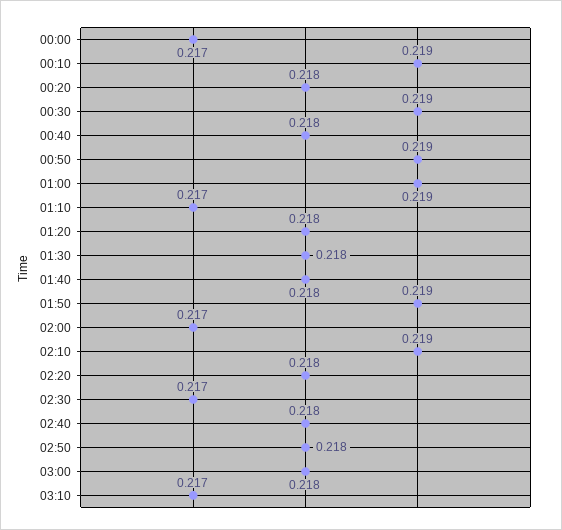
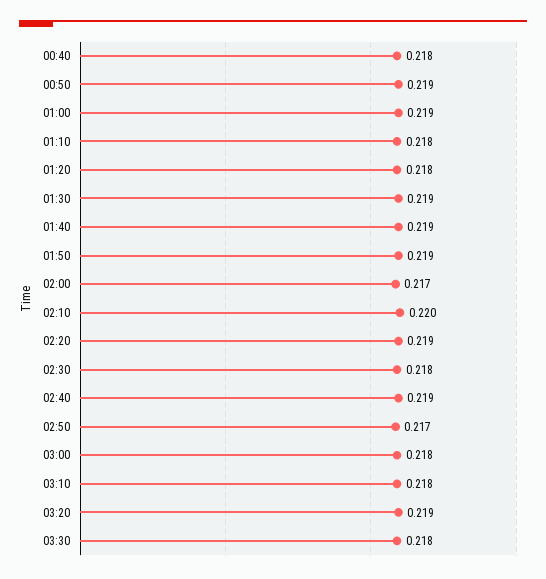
00:00: 0.217 -> none
00:10: 0.219 -> none
00:20: 0.218 -> none
00:30: 0.219 -> none
01:10: 0.217 -> 0.218
01:30: 0.218 -> 0.219
01:40: 0.218 -> 0.219
02:10: 0.219 -> 0.22
02:20: 0.218 -> 0.219
02:30: 0.217 -> 0.218
02:40: 0.218 -> 0.219
02:50: 0.218 -> 0.217
03:10: 0.217 -> 0.218
03:20: none -> 0.219
03:30: none -> 0.218

